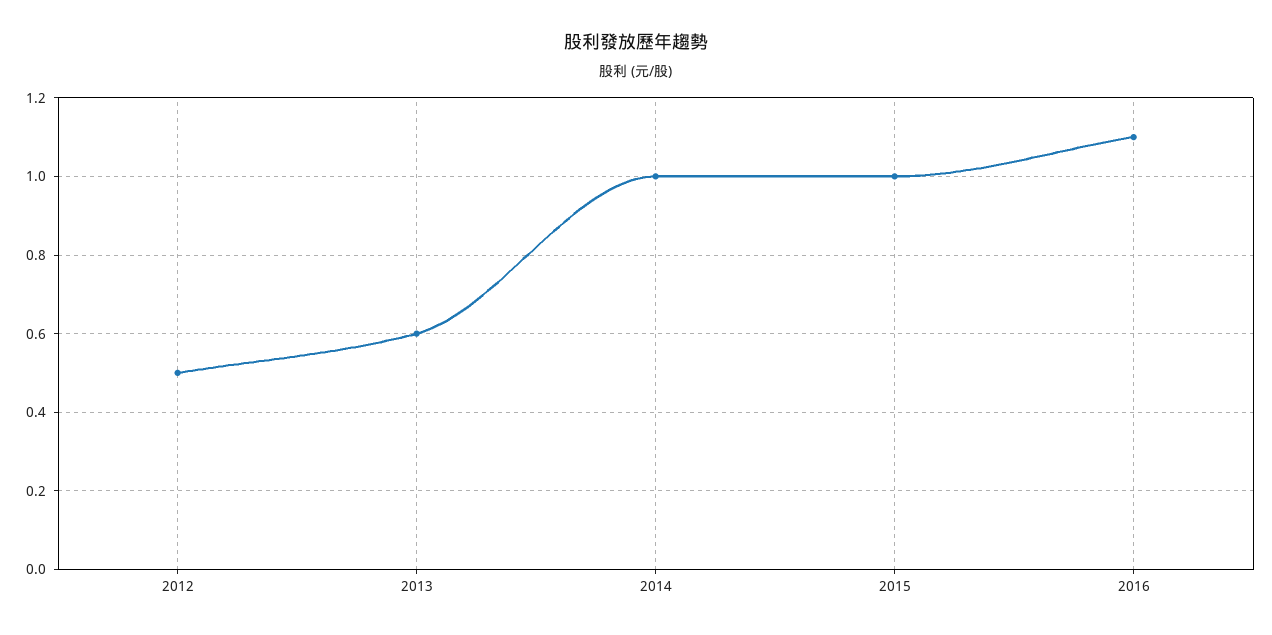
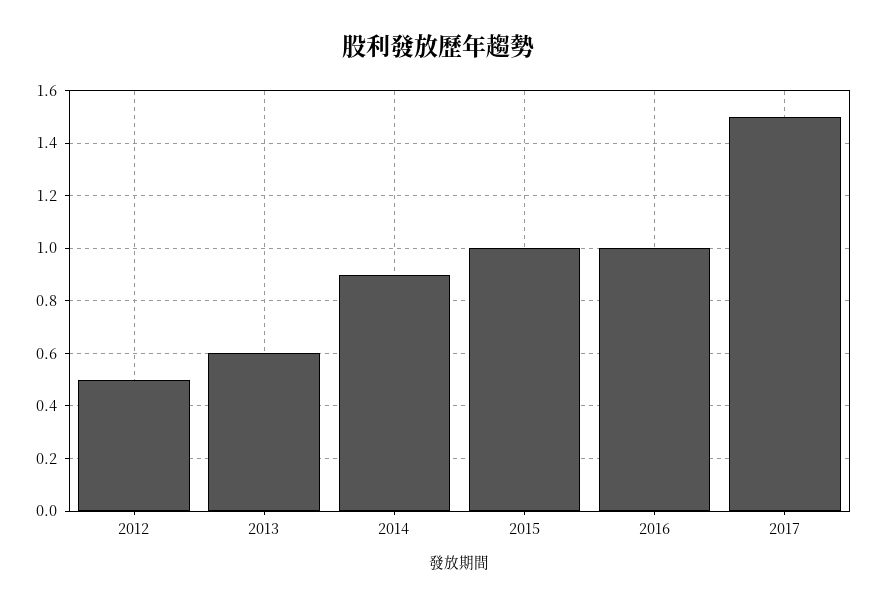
2014: 1 -> 0.9
2016: 1.1 -> 1
2017: none -> 1.5

